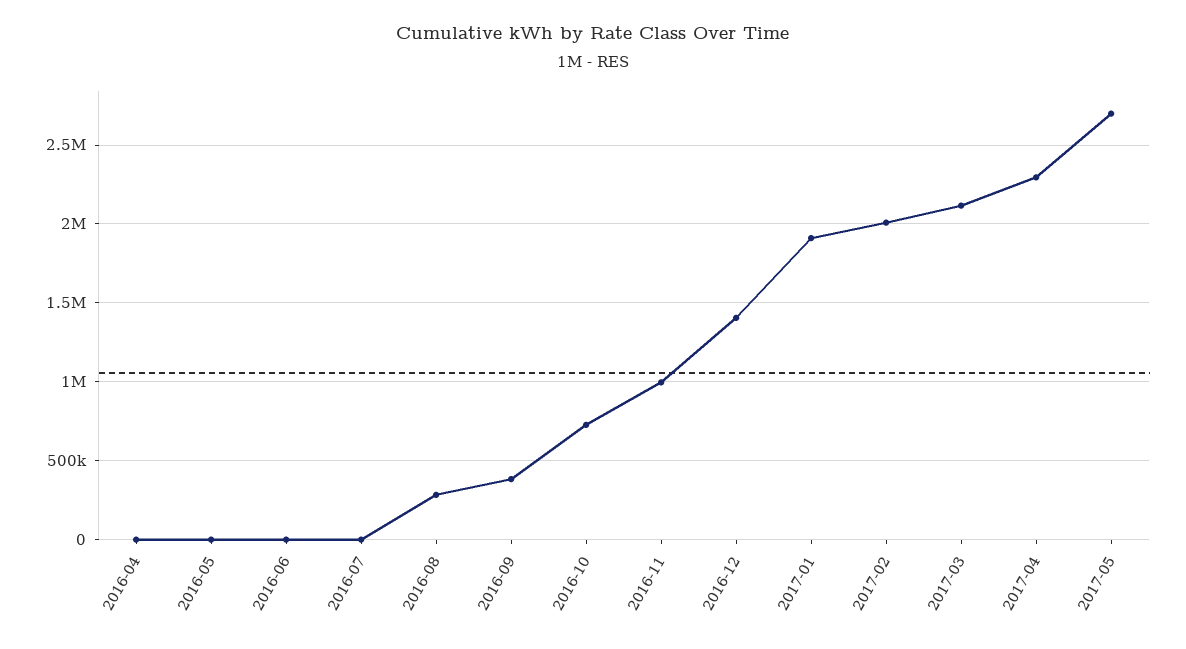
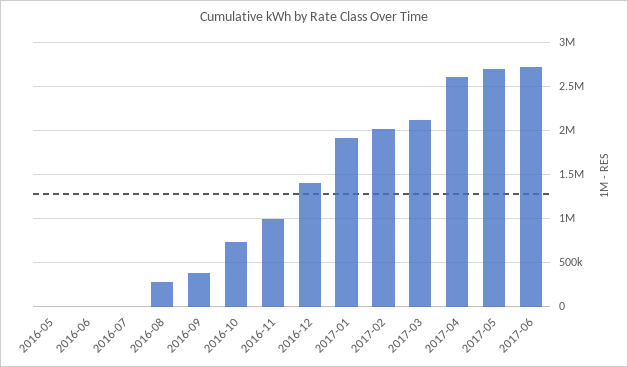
2016-04: 0 -> none
2017-04: 2300000 -> 2600000
2017-06: none -> 2700000

